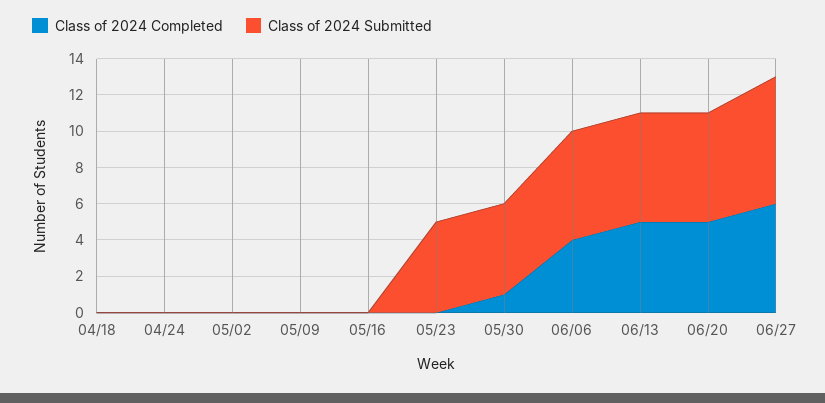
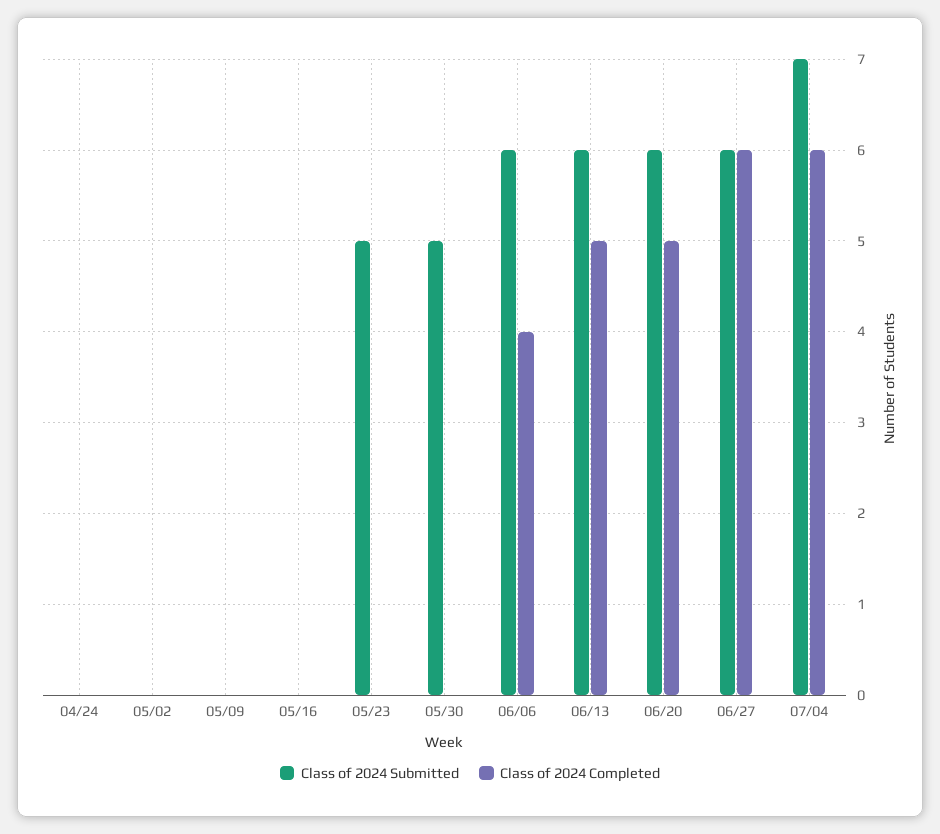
Class of 2024 Completed, 04/18: 0 -> none
Class of 2024 Submitted, 04/18: 0 -> none
Class of 2024 Completed, 05/30: 1 -> 0
Class of 2024 Submitted, 06/27: 7 -> 6
Class of 2024 Submitted, 07/04: none -> 7
Class of 2024 Completed, 07/04: none -> 6

